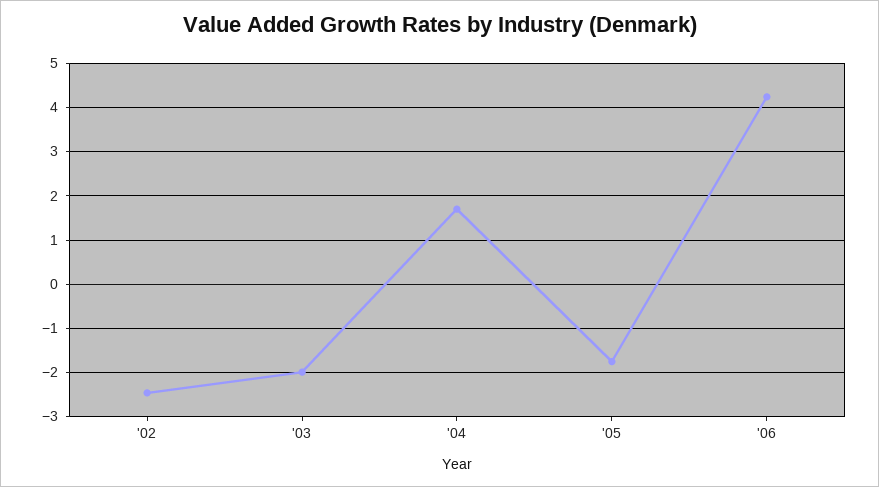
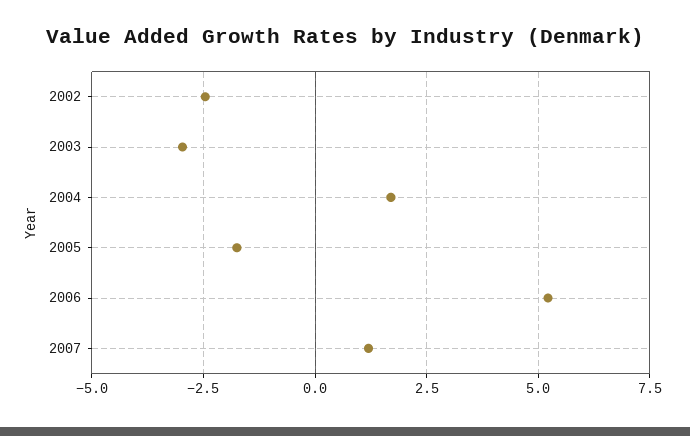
'03: -2 -> -3
'06: 4.2 -> 5.25
2007: none -> 1.25

